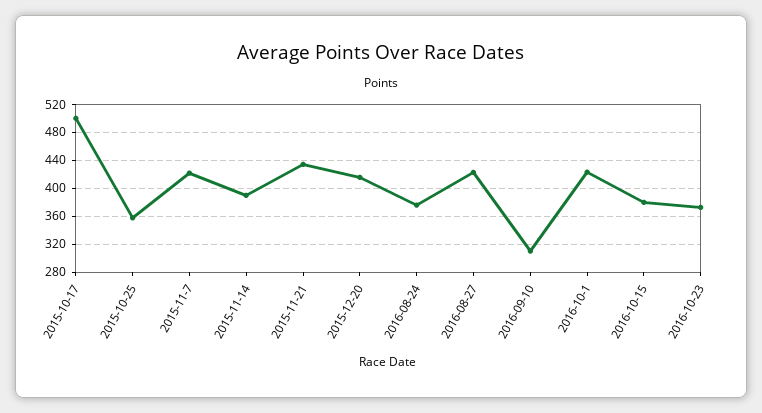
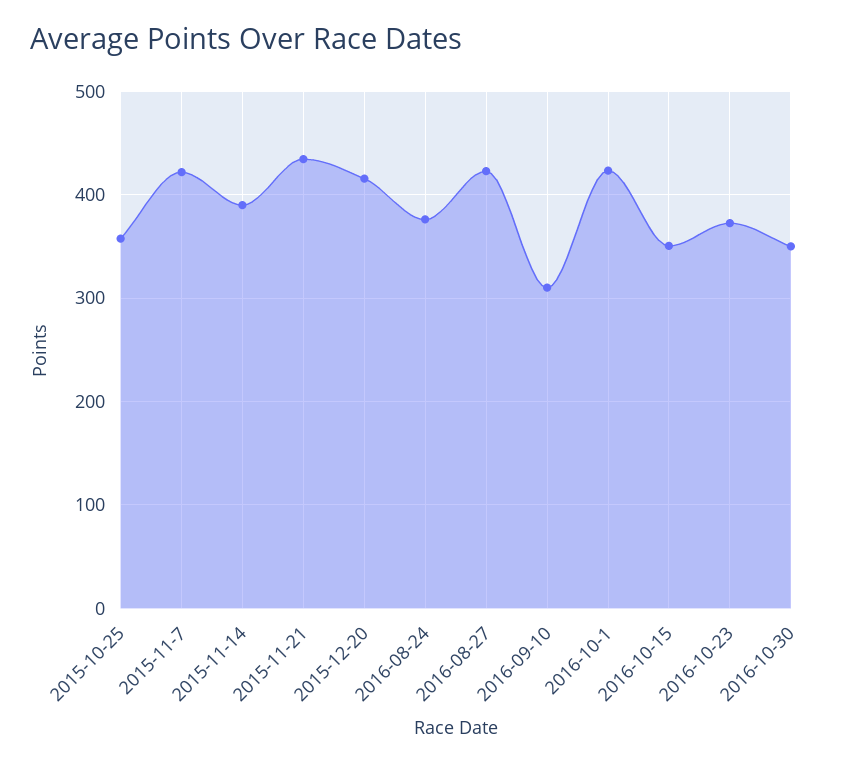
2015-10-17: 500 -> none
2016-10-15: 380 -> 350
2016-10-30: none -> 350

